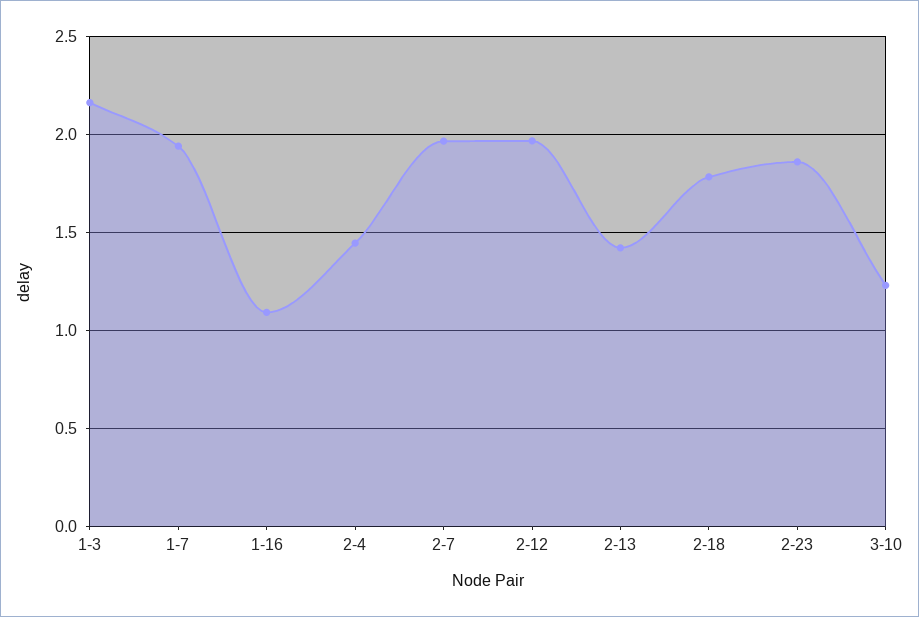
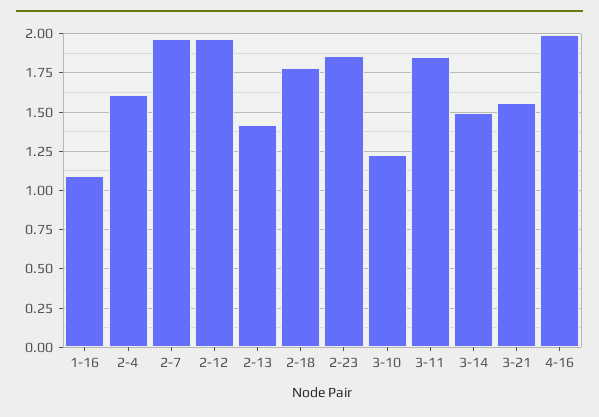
1-3: 2.15 -> none
1-7: 1.95 -> none
2-4: 1.45 -> 1.6
3-11: none -> 1.85
3-14: none -> 1.5
3-21: none -> 1.55
4-16: none -> 2

